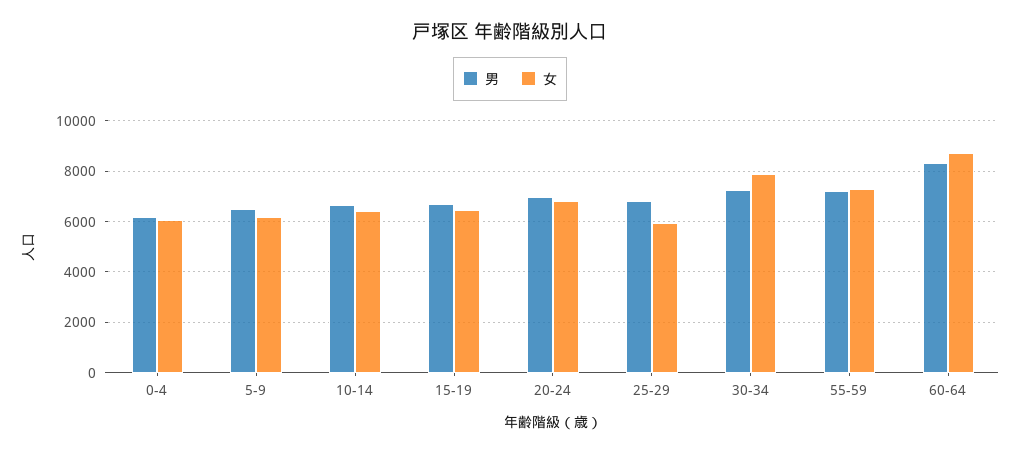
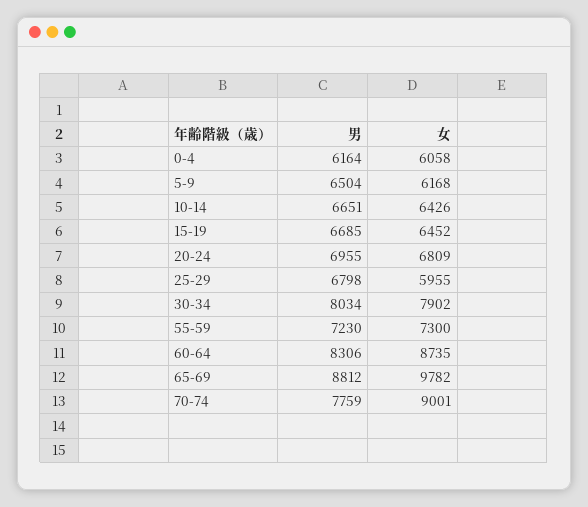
男, 30-34: 7250 -> 8034
男, 65-69: none -> 8812
女, 65-69: none -> 9782
男, 70-74: none -> 7759
女, 70-74: none -> 9001

